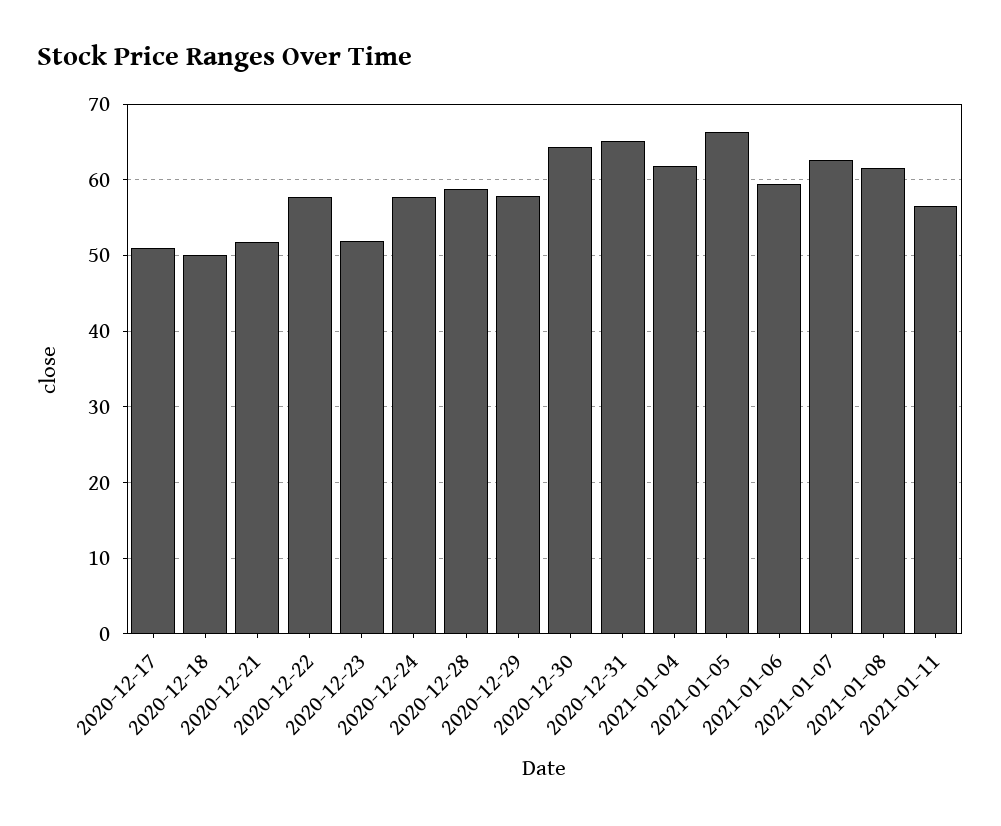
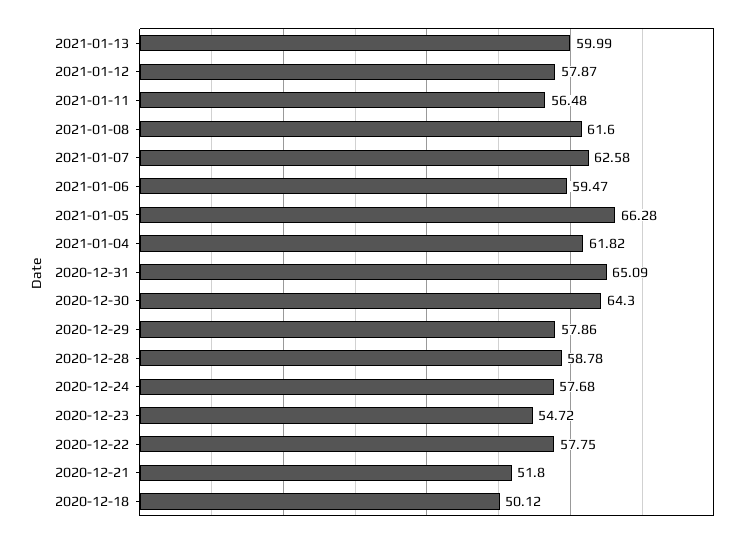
2020-12-17: 51 -> none
2020-12-23: 52 -> 54.72
2021-01-13: none -> 59.99
2021-01-12: none -> 57.87

